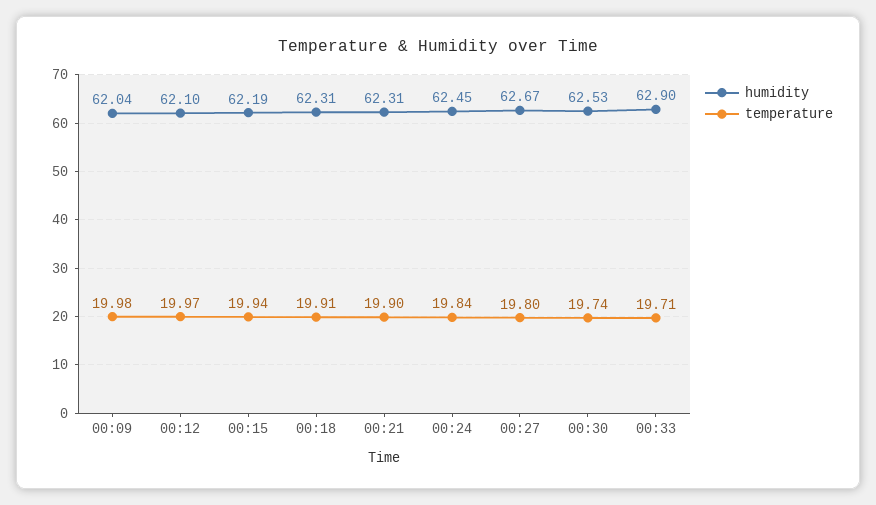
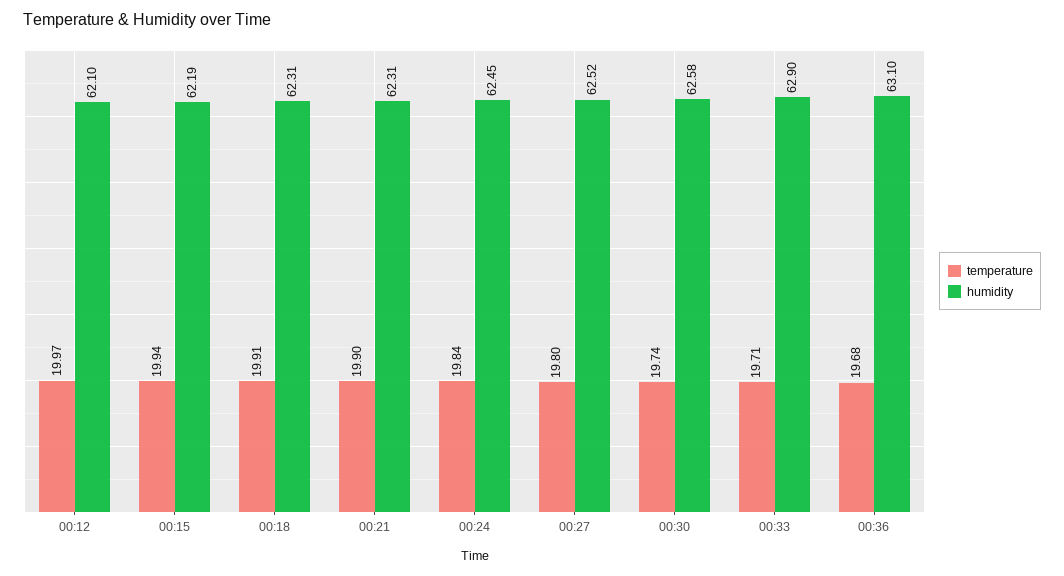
humidity, 00:09: 62.04 -> none
temperature, 00:09: 19.98 -> none
humidity, 00:27: 62.67 -> 62.52
humidity, 00:30: 62.53 -> 62.58
temperature, 00:36: none -> 19.68
humidity, 00:36: none -> 63.1

